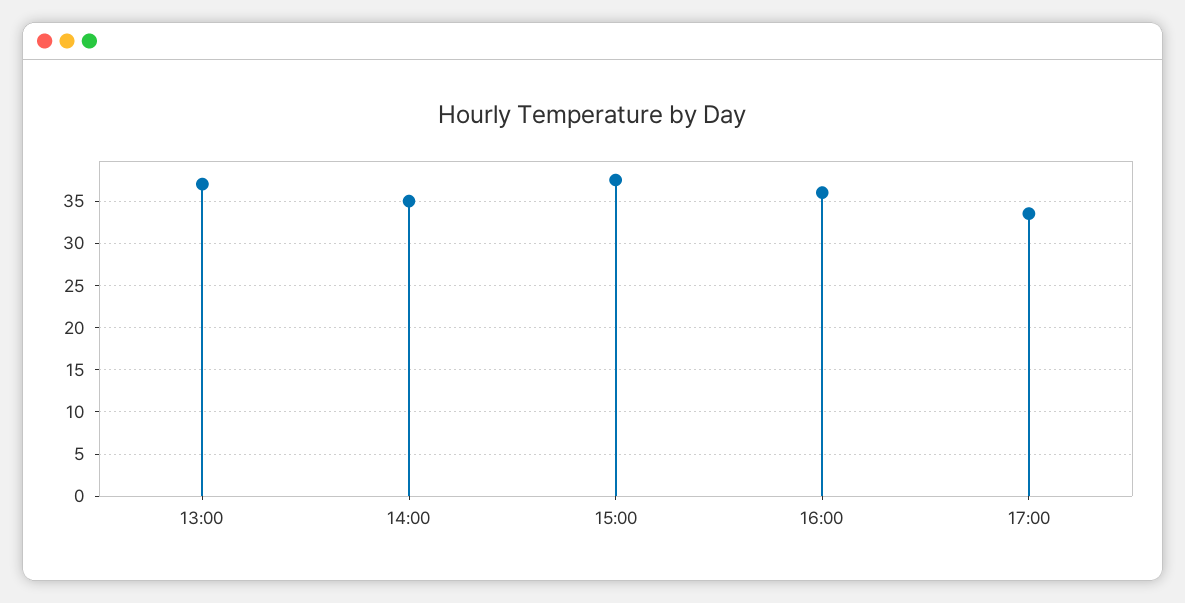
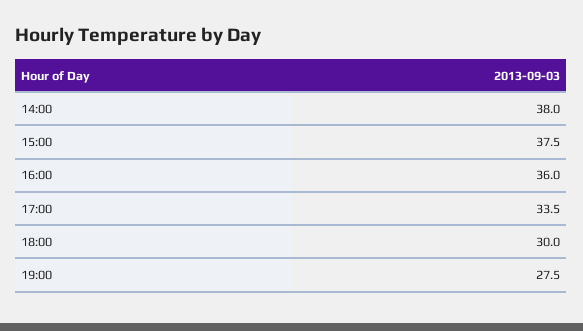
13:00: 37 -> none
14:00: 35 -> 38
18:00: none -> 30
19:00: none -> 27.5

